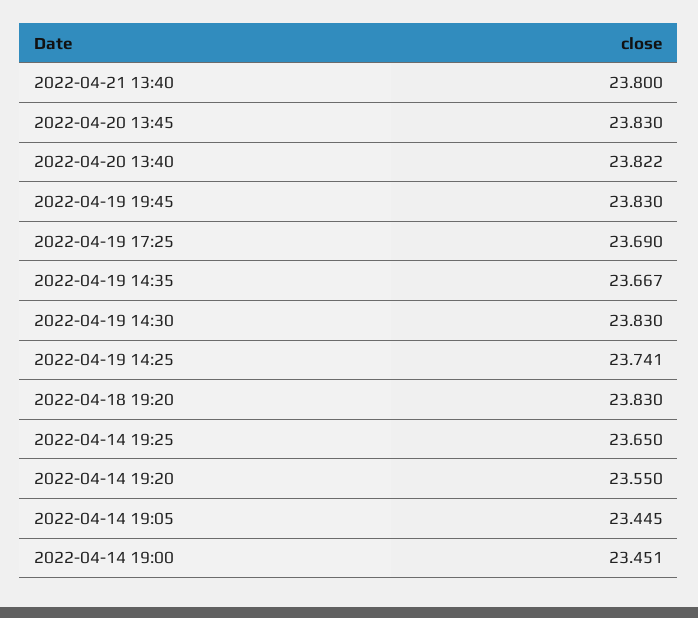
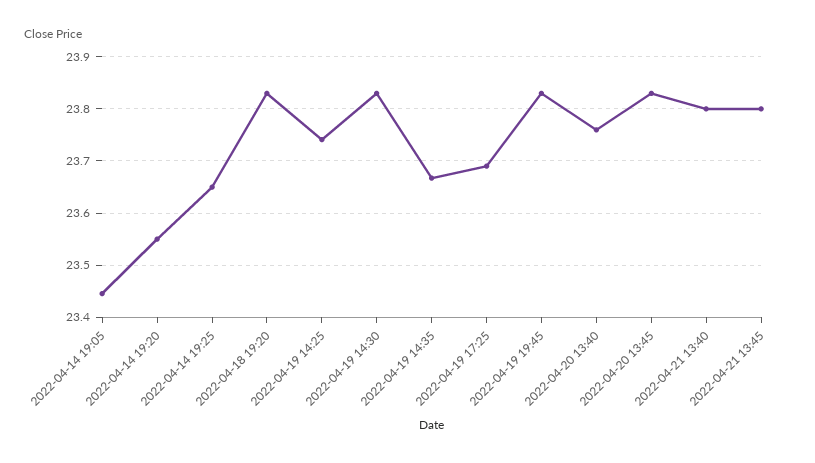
2022-04-20 13:40: 23.822 -> 23.76
2022-04-14 19:00: 23.451 -> none
2022-04-21 13:45: none -> 23.8

